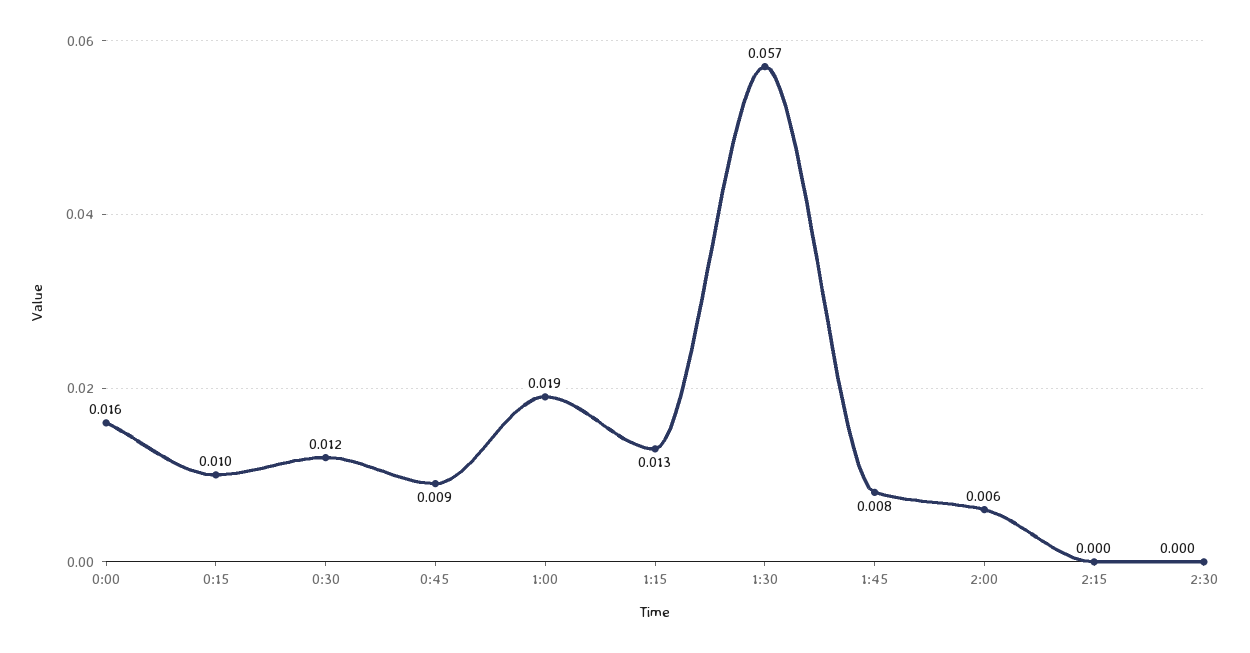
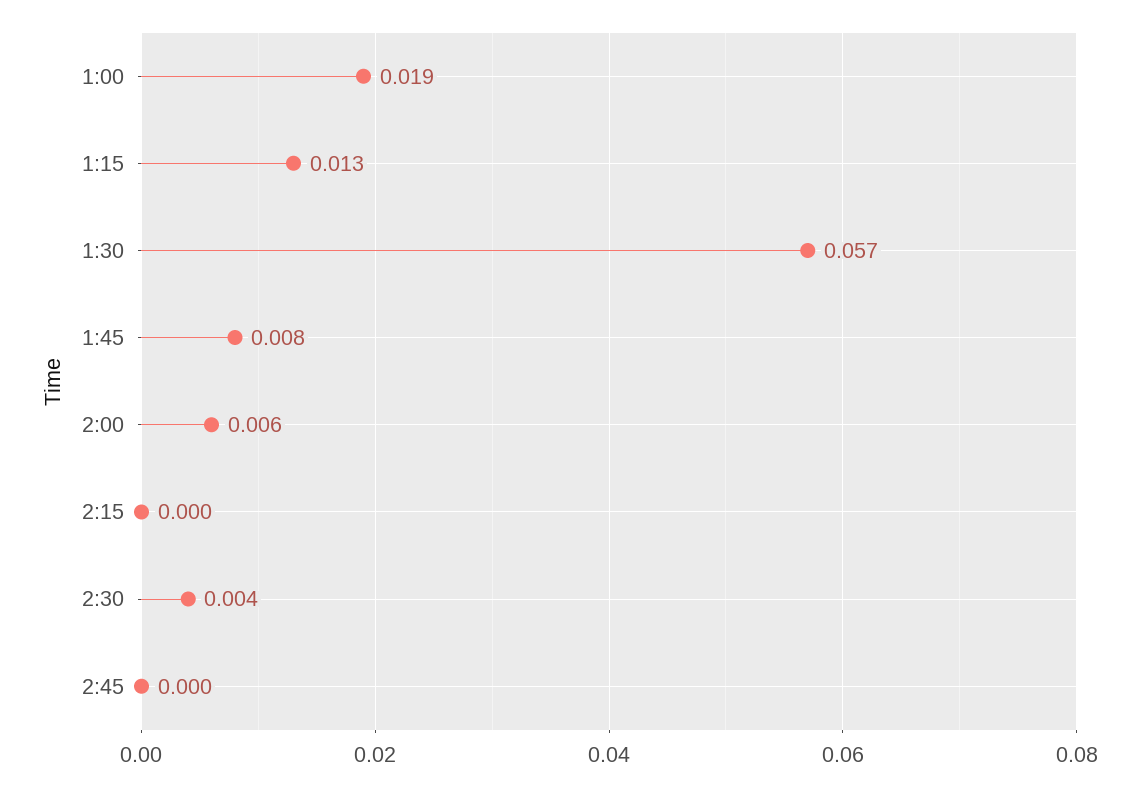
0:00: 0.016 -> none
0:15: 0.01 -> none
0:30: 0.012 -> none
0:45: 0.009 -> none
2:30: 0 -> 0.004
2:45: none -> 0

